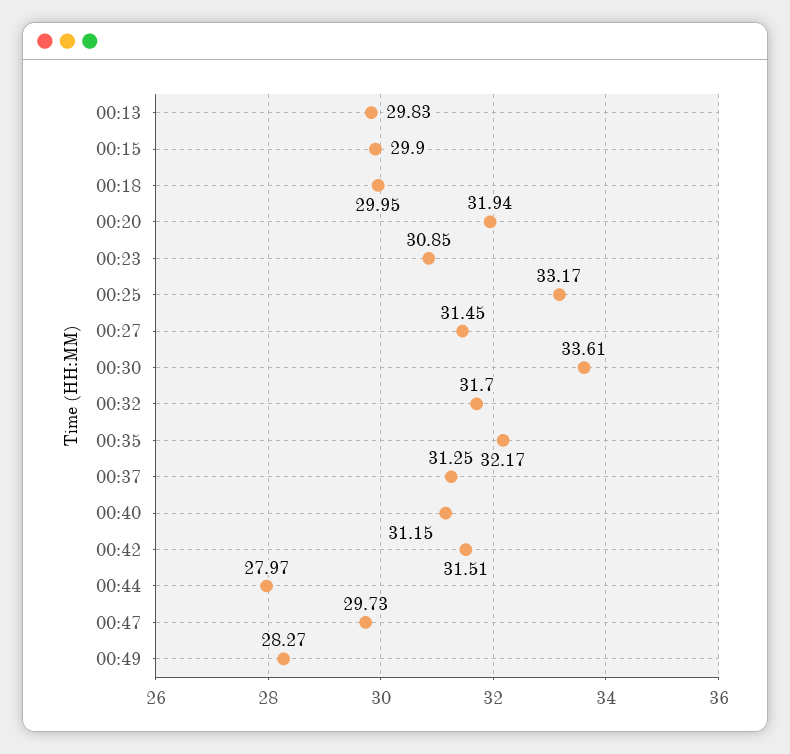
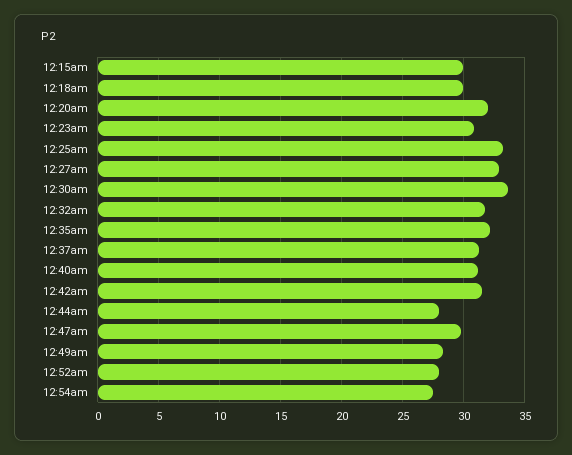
00:13: 29.83 -> none
00:27: 31.45 -> 33
12:52am: none -> 28
12:54am: none -> 27.5

